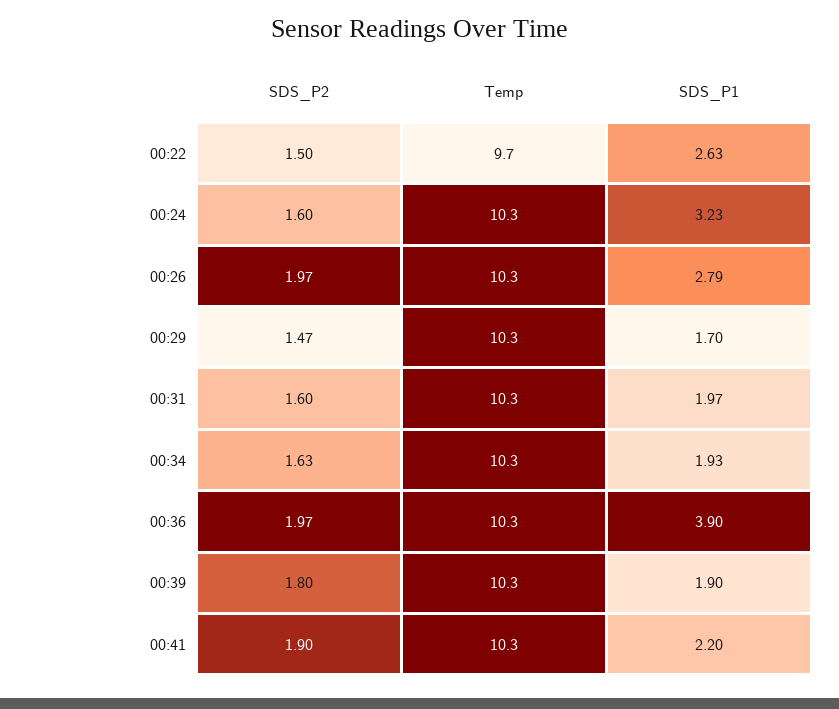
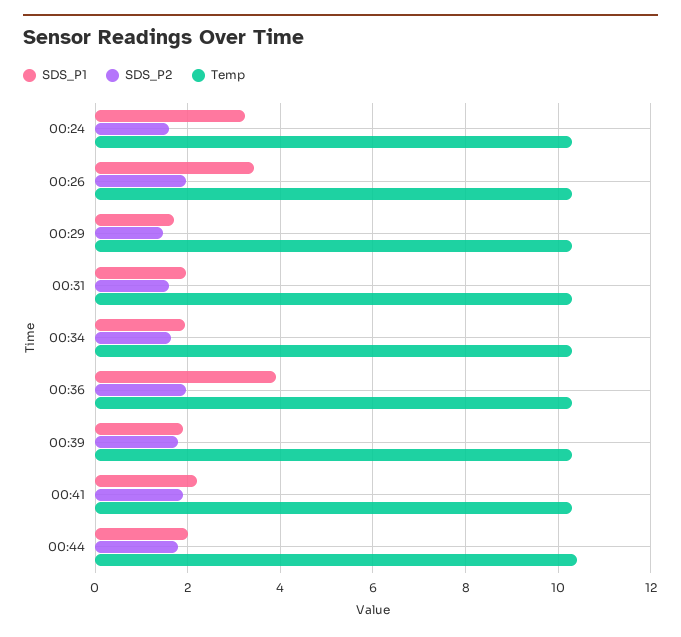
SDS_P2, 00:22: 1.5 -> none
Temp, 00:22: 9.7 -> none
SDS_P1, 00:22: 2.63 -> none
SDS_P1, 00:26: 2.79 -> 3.4
SDS_P1, 00:44: none -> 2
SDS_P2, 00:44: none -> 1.8
Temp, 00:44: none -> 10.4

